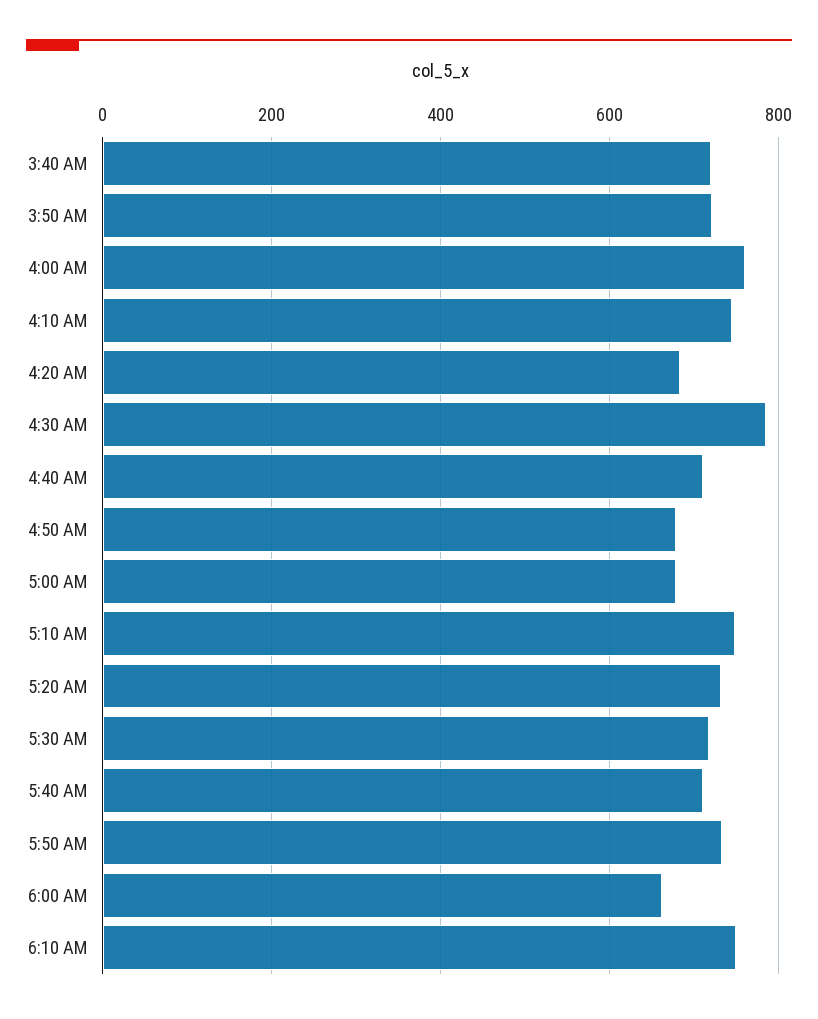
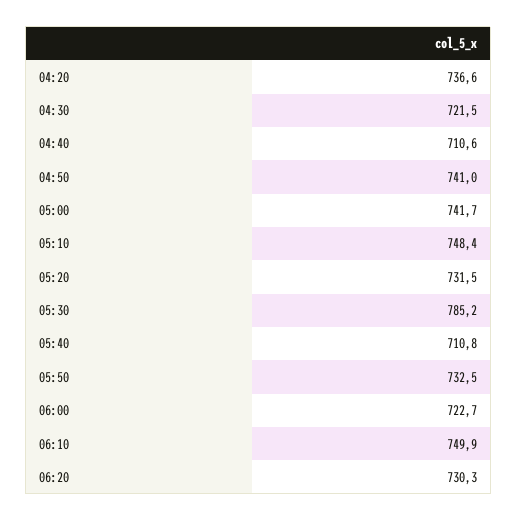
3:40 AM: 720 -> none
3:50 AM: 720 -> none
4:00 AM: 760 -> none
4:10 AM: 740 -> none
4:20 AM: 680 -> 736.6
4:30 AM: 780 -> 721.5
4:50 AM: 680 -> 741
5:00 AM: 680 -> 741.7
5:30 AM: 720 -> 785.2
6:00 AM: 660 -> 722.7
06:20: none -> 730.3

